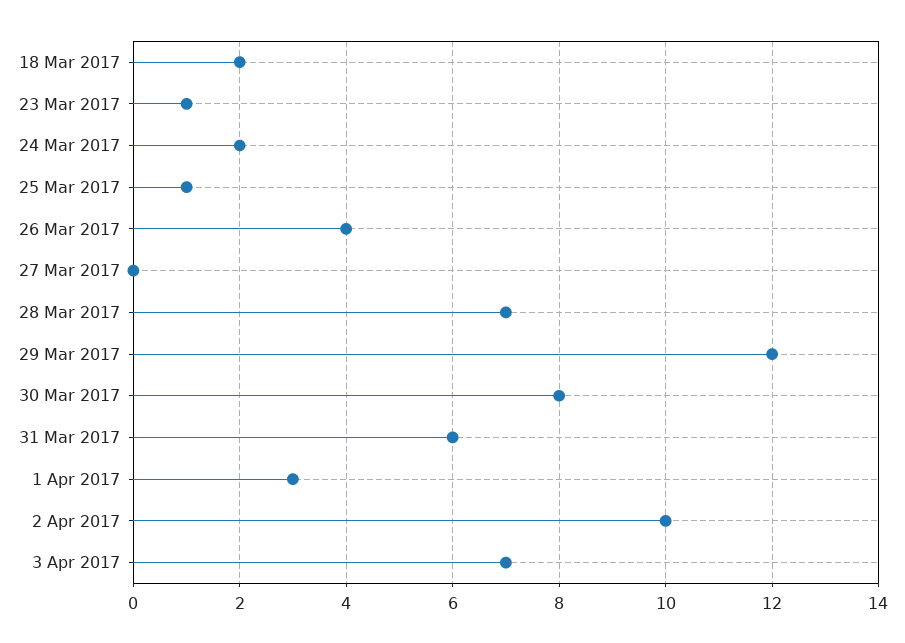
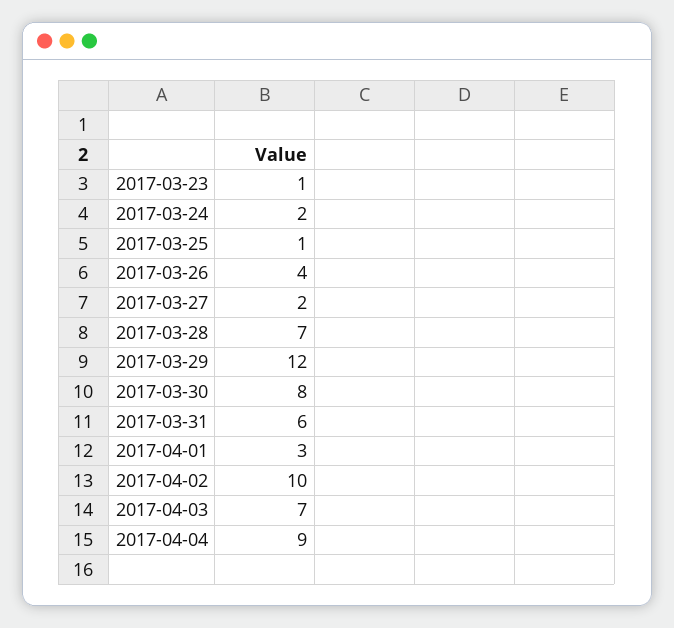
18 Mar 2017: 2 -> none
27 Mar 2017: 0 -> 2
2017-04-04: none -> 9

